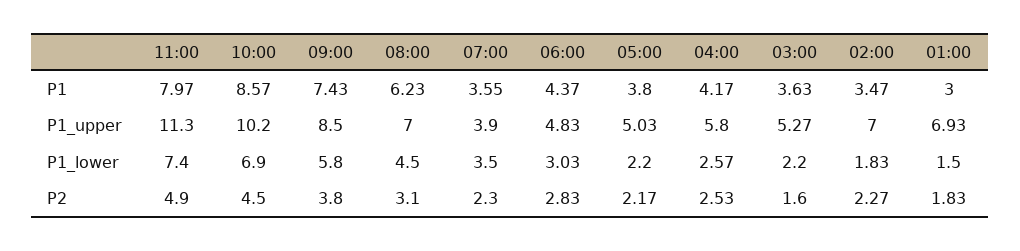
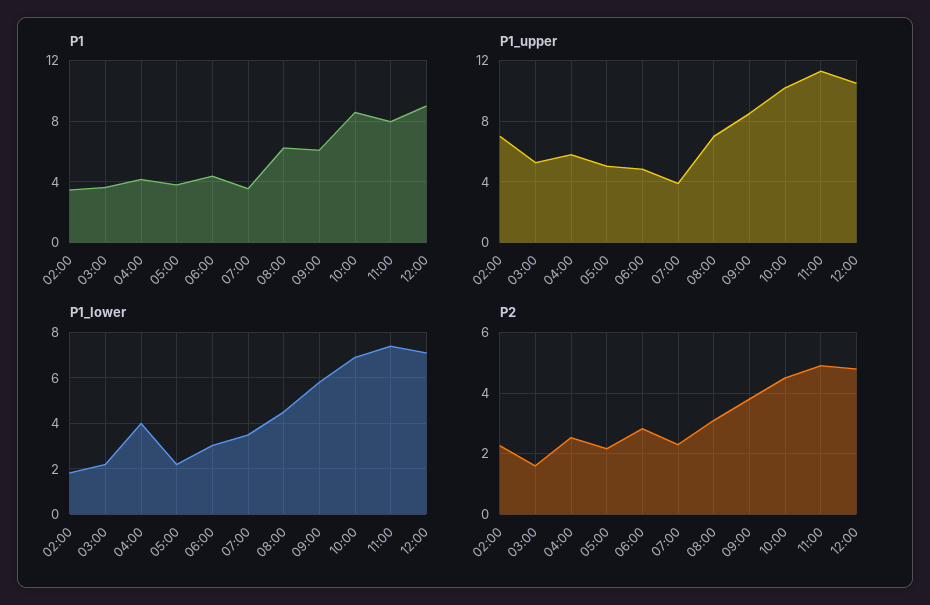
P1, 09:00: 7.43 -> 6
P1, 01:00: 3 -> none
P1_upper, 01:00: 6.93 -> none
P1_lower, 04:00: 2.57 -> 4
P1_lower, 01:00: 1.5 -> none
P2, 01:00: 1.83 -> none
P1, 12:00: none -> 9
P1_upper, 12:00: none -> 10.5
P1_lower, 12:00: none -> 7
P2, 12:00: none -> 4.8

